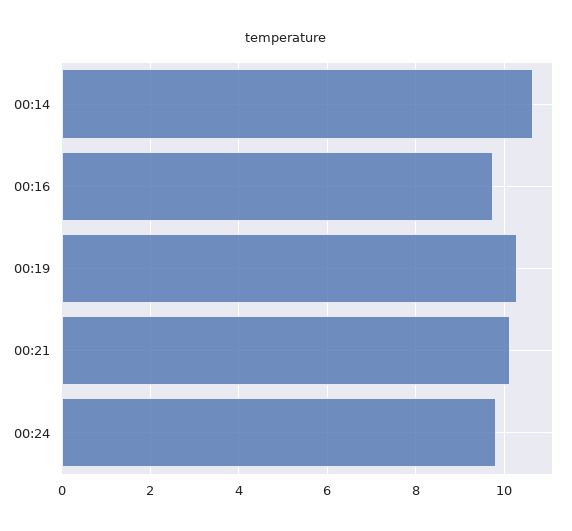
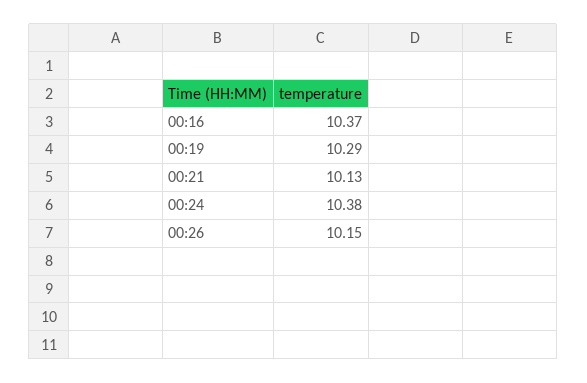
00:14: 10.6 -> none
00:16: 9.8 -> 10.37
00:24: 9.8 -> 10.38
00:26: none -> 10.15

